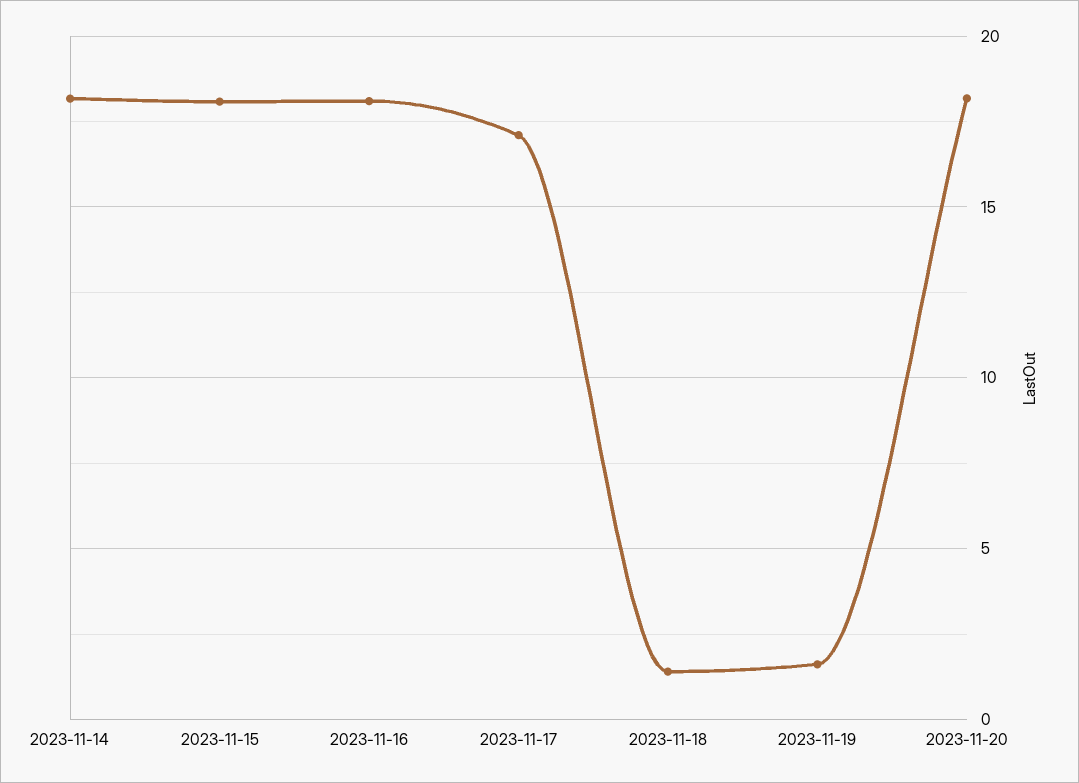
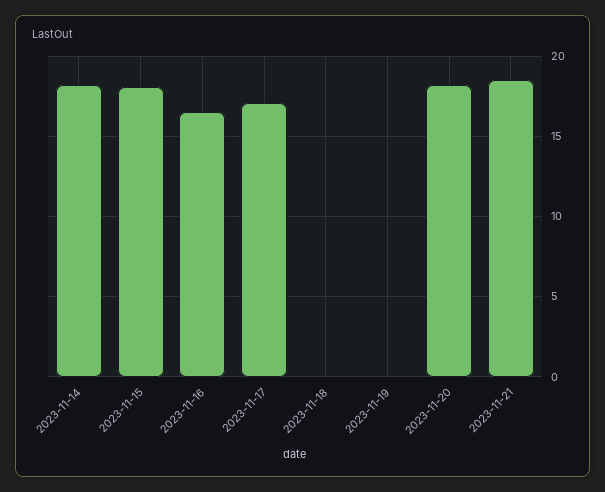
2023-11-16: 18 -> 16.5
2023-11-18: 1.5 -> 0
2023-11-19: 1.5 -> 0
2023-11-21: none -> 18.5

